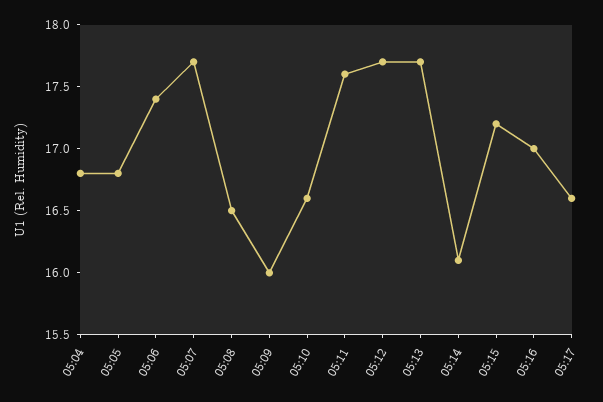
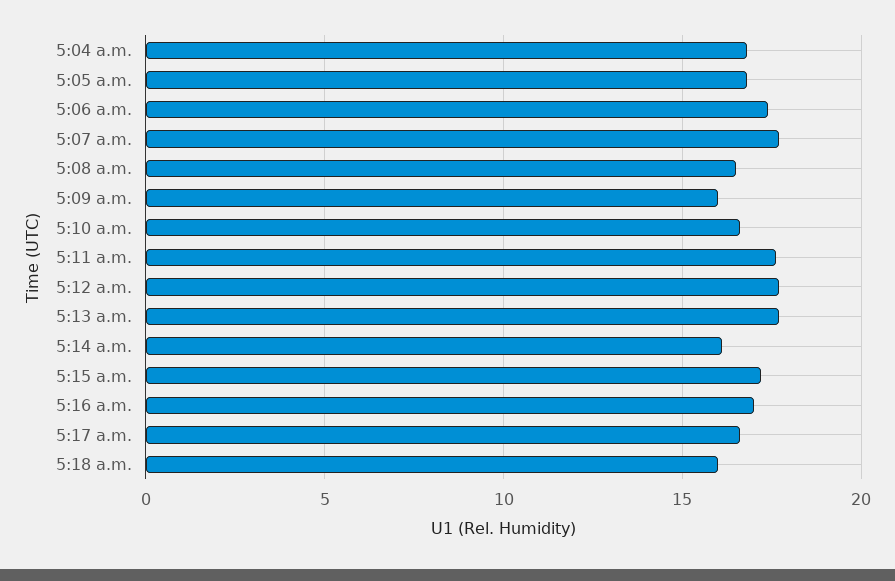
5:18 a.m.: none -> 16

